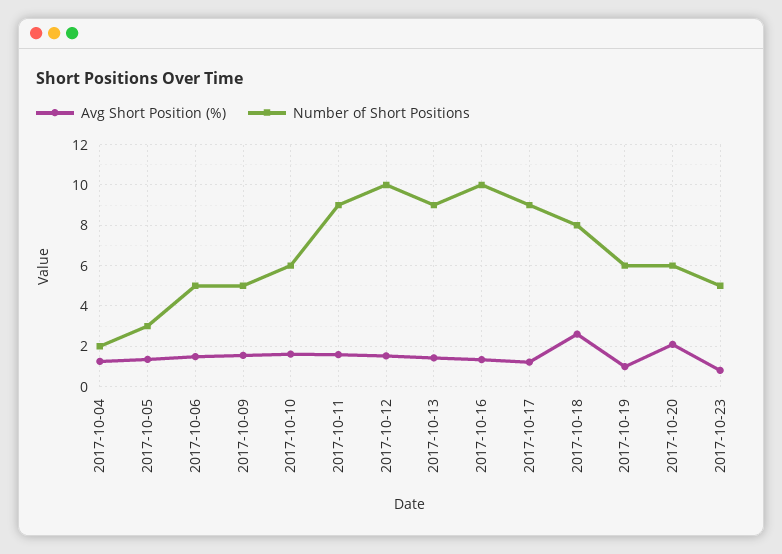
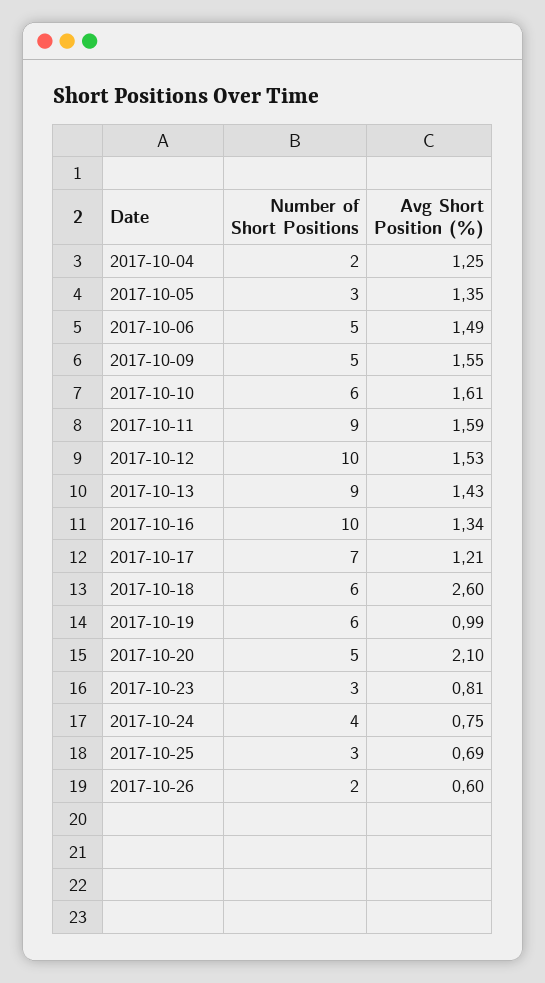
Number of Short Positions, 2017-10-17: 9 -> 7
Number of Short Positions, 2017-10-18: 8 -> 6
Number of Short Positions, 2017-10-20: 6 -> 5
Number of Short Positions, 2017-10-23: 5 -> 3
Number of Short Positions, 2017-10-24: none -> 4
Avg Short Position (%), 2017-10-24: none -> 0.75
Number of Short Positions, 2017-10-25: none -> 3
Avg Short Position (%), 2017-10-25: none -> 0.69
Number of Short Positions, 2017-10-26: none -> 2
Avg Short Position (%), 2017-10-26: none -> 0.6

